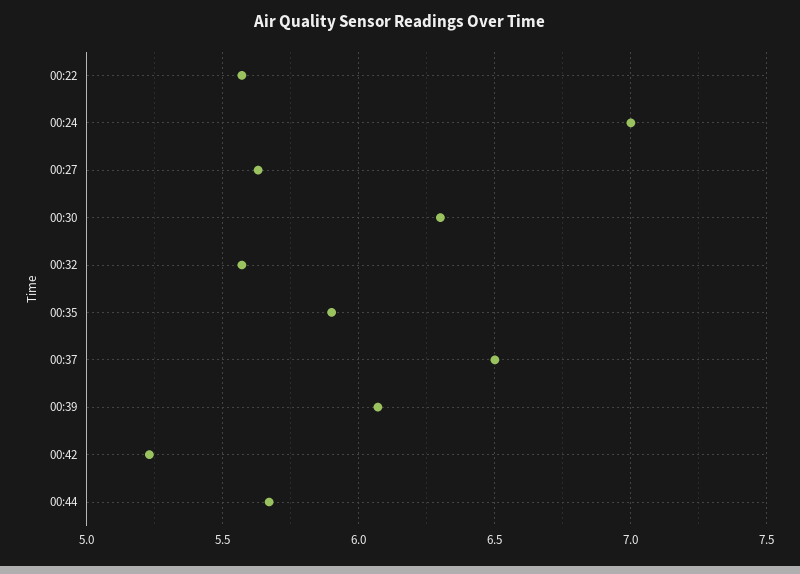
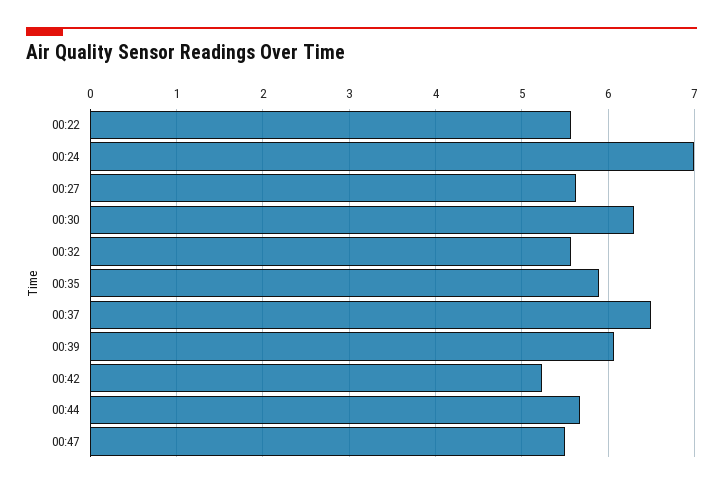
00:47: none -> 5.5

